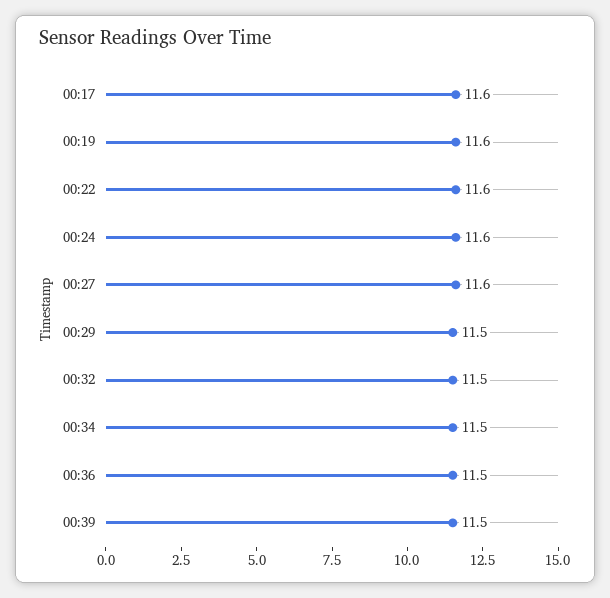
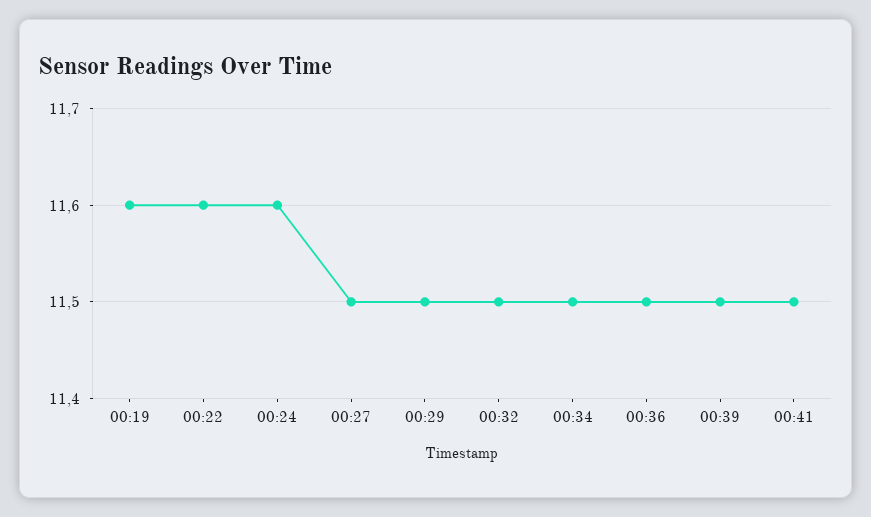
00:17: 11.6 -> none
00:27: 11.6 -> 11.5
00:41: none -> 11.5

